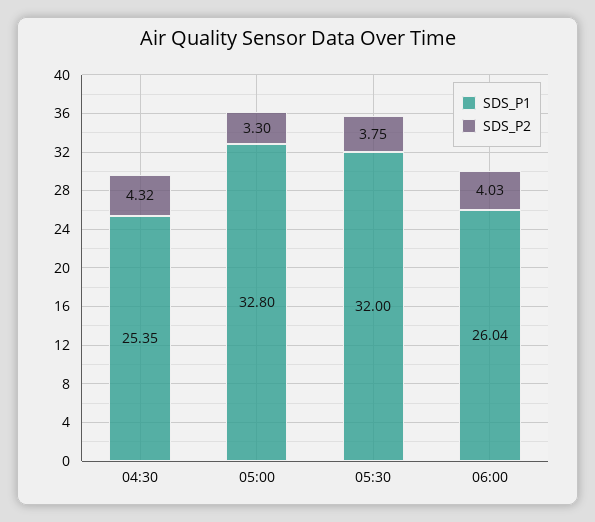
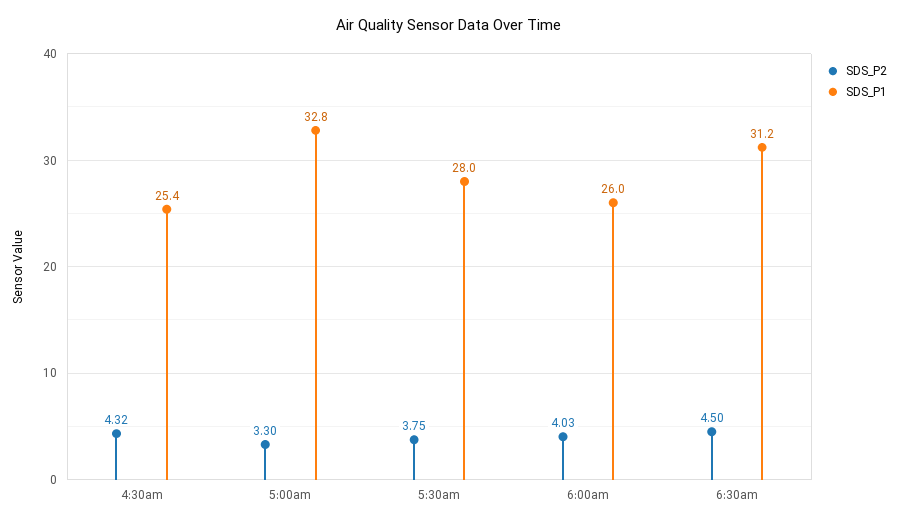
SDS_P1, 05:30: 32 -> 28
SDS_P2, 6:30am: none -> 4.5
SDS_P1, 6:30am: none -> 31.2

